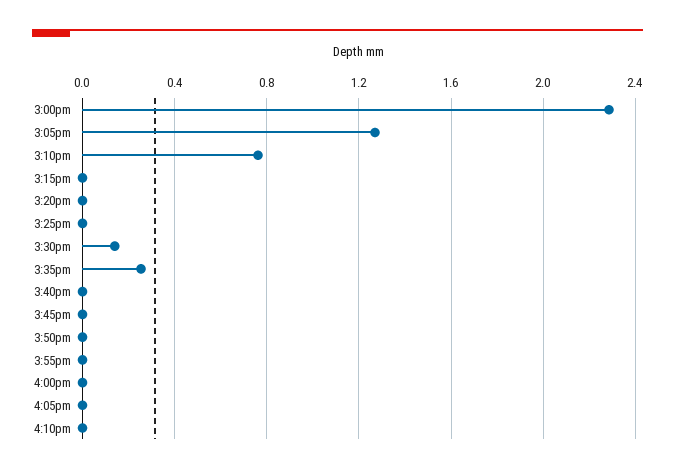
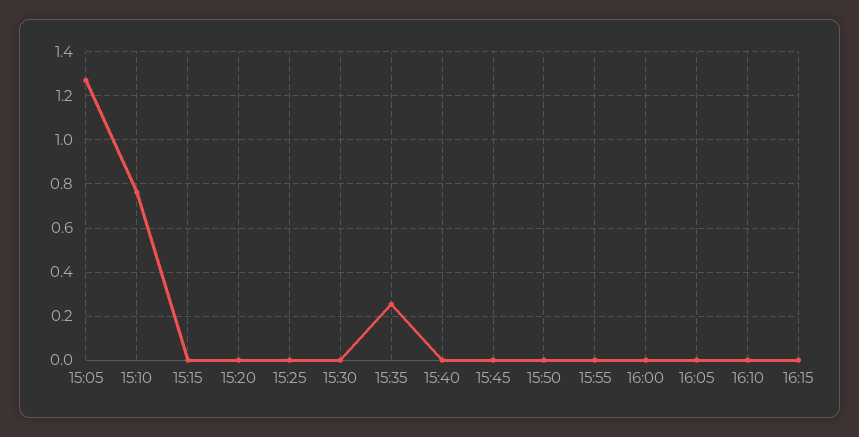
3:00pm: 2.3 -> none
3:30pm: 0.15 -> 0
16:15: none -> 0

